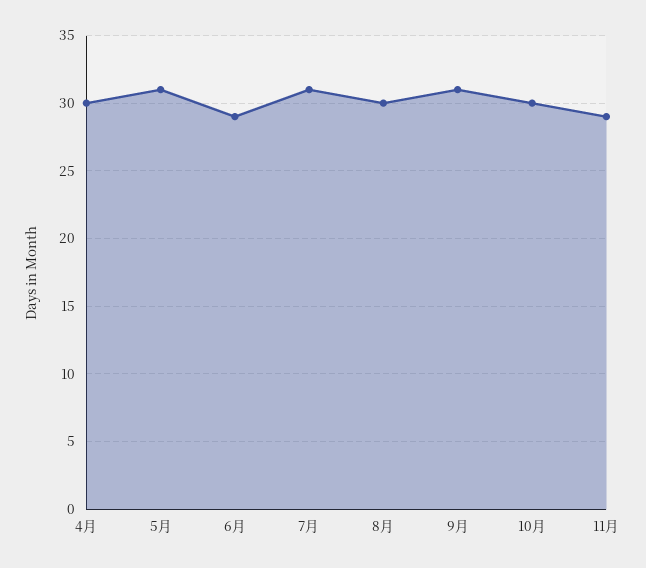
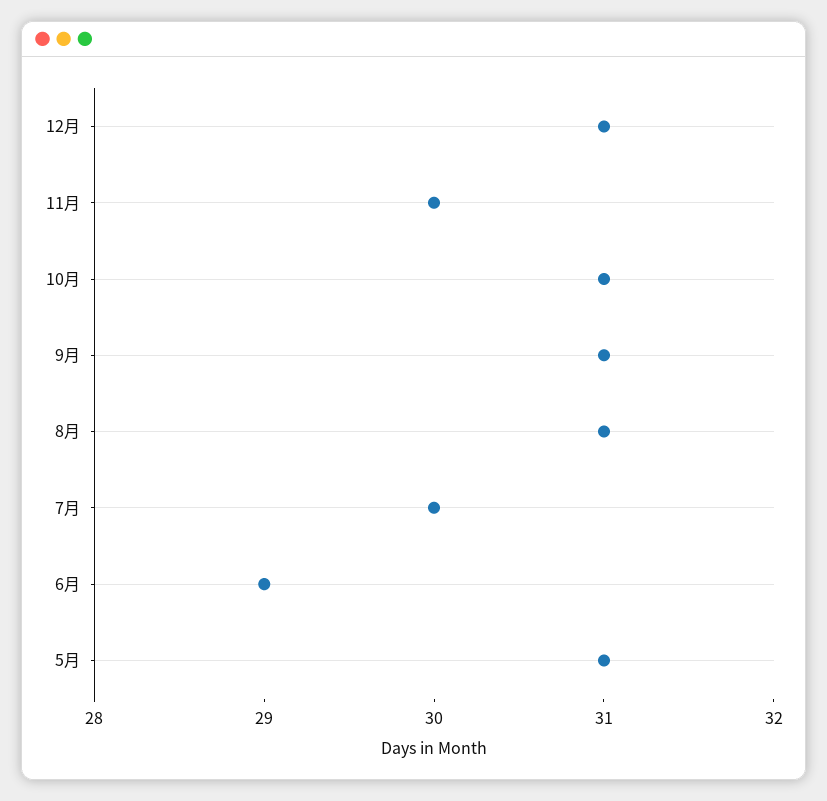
4月: 30 -> none
7月: 31 -> 30
8月: 30 -> 31
10月: 30 -> 31
11月: 29 -> 30
12月: none -> 31

